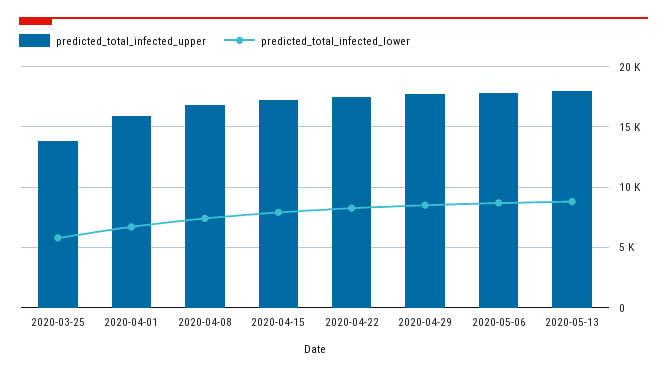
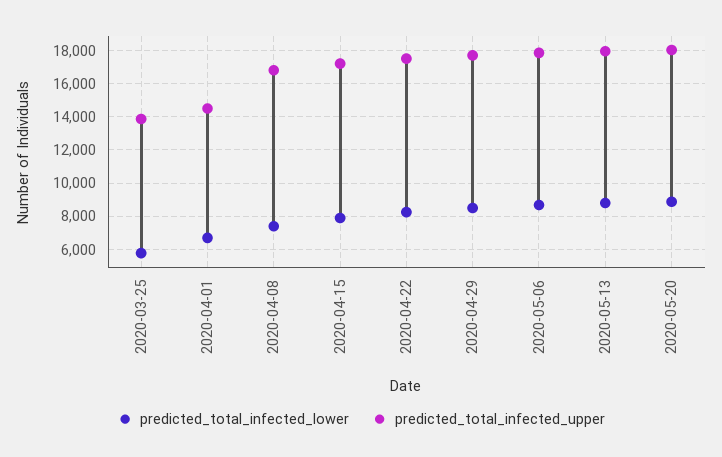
predicted_total_infected_upper, 2020-04-01: 16000 -> 14500
predicted_total_infected_lower, 2020-05-20: none -> 9000
predicted_total_infected_upper, 2020-05-20: none -> 18000

